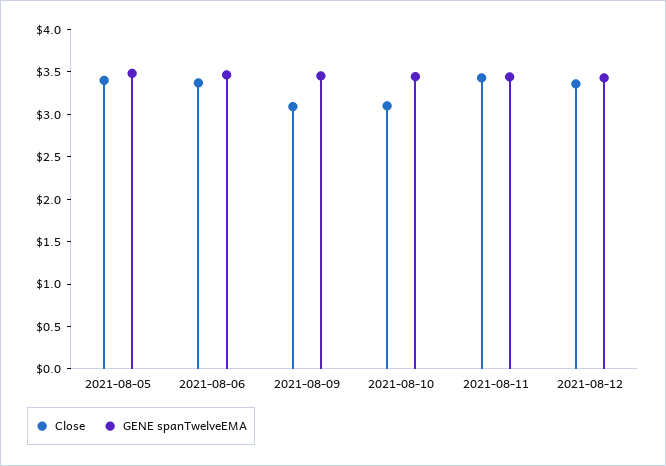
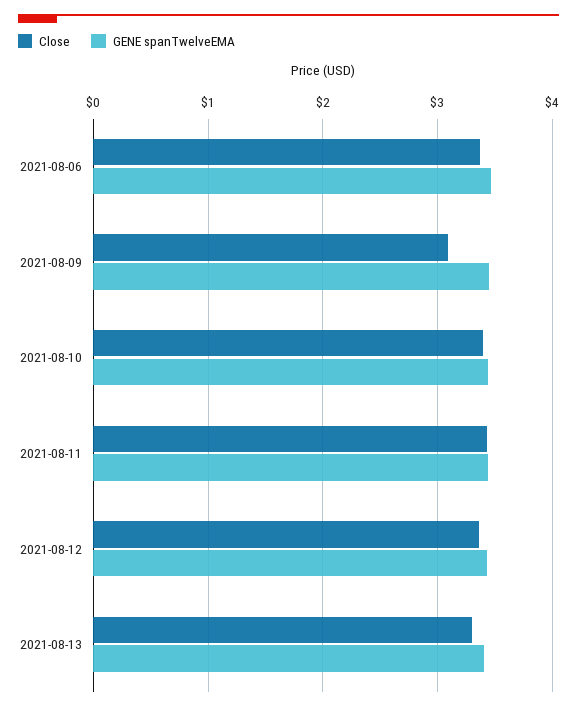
Close, 2021-08-05: 3.4 -> none
GENE spanTwelveEMA, 2021-08-05: 3.5 -> none
Close, 2021-08-10: 3.1 -> 3.4
Close, 2021-08-13: none -> 3.3
GENE spanTwelveEMA, 2021-08-13: none -> 3.4

